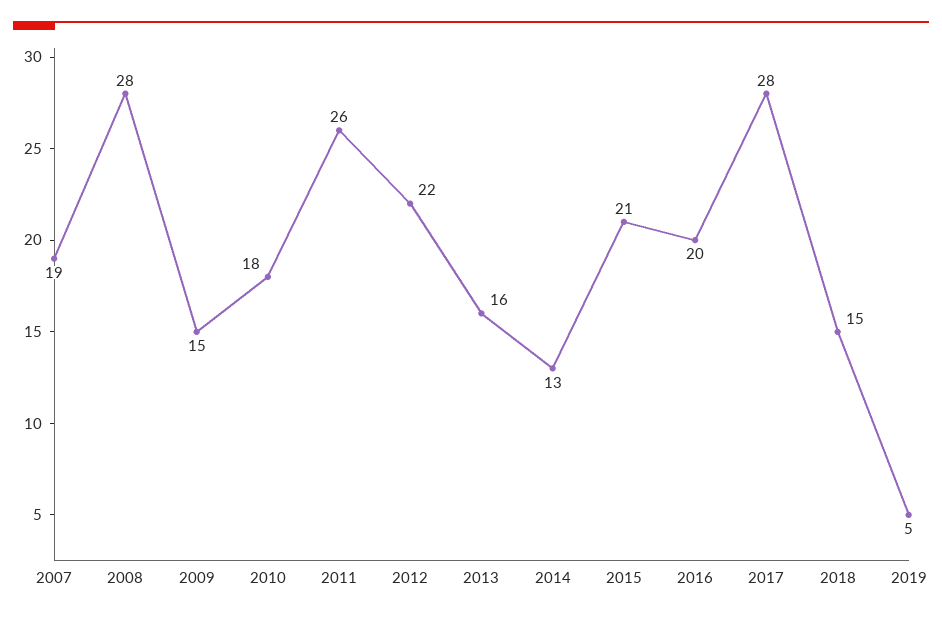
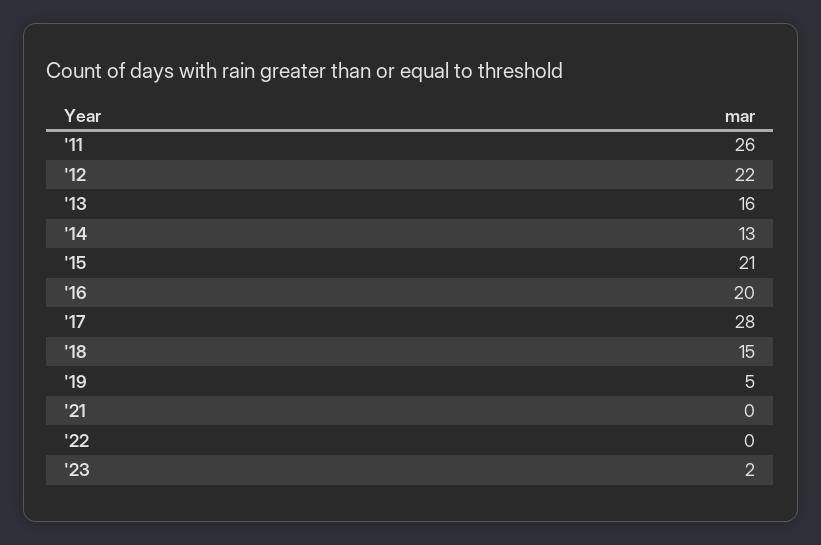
2007: 19 -> none
2008: 28 -> none
2009: 15 -> none
2010: 18 -> none
'21: none -> 0
'22: none -> 0
'23: none -> 2

